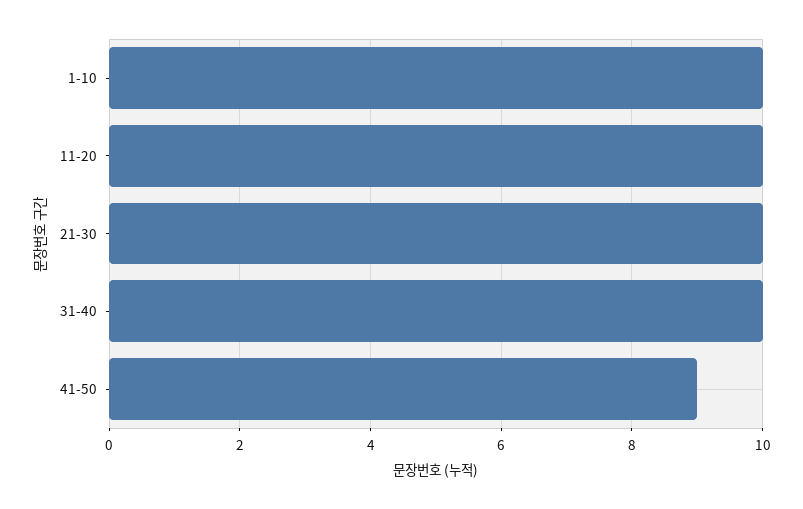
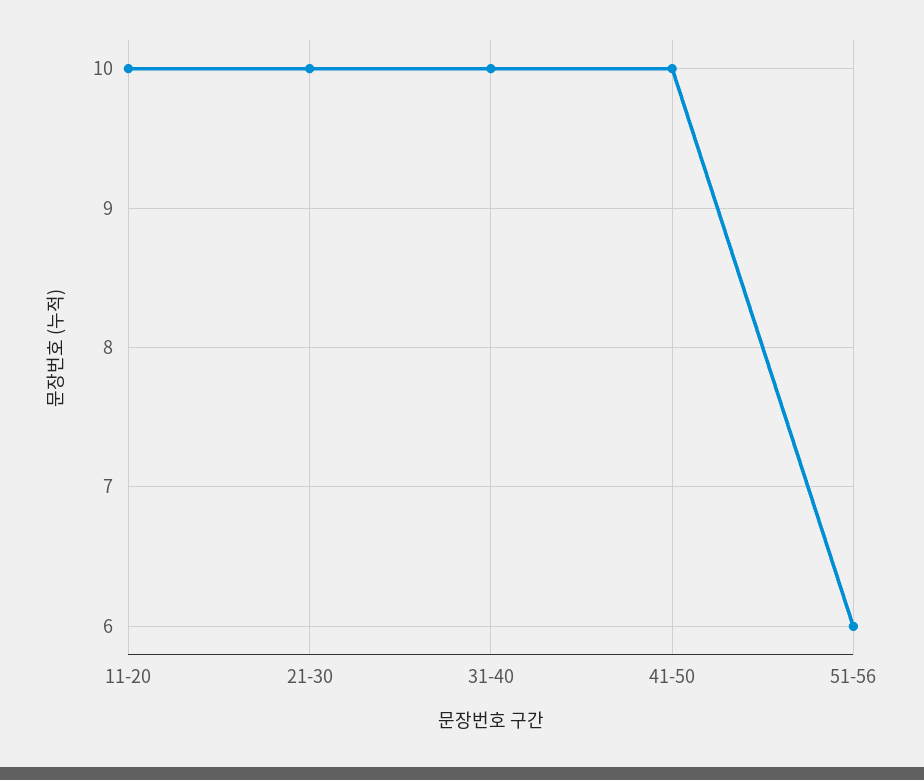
1-10: 10 -> none
41-50: 9 -> 10
51-56: none -> 6

